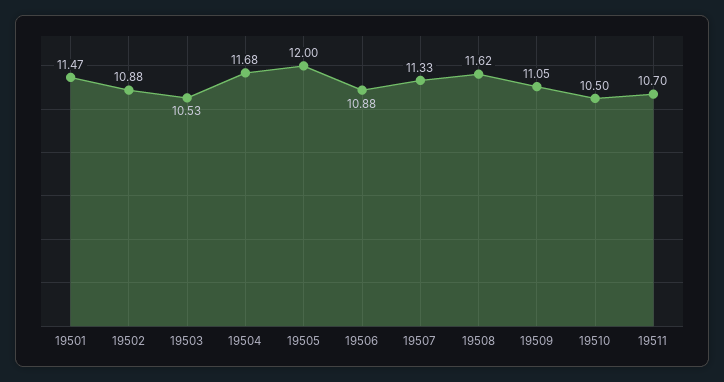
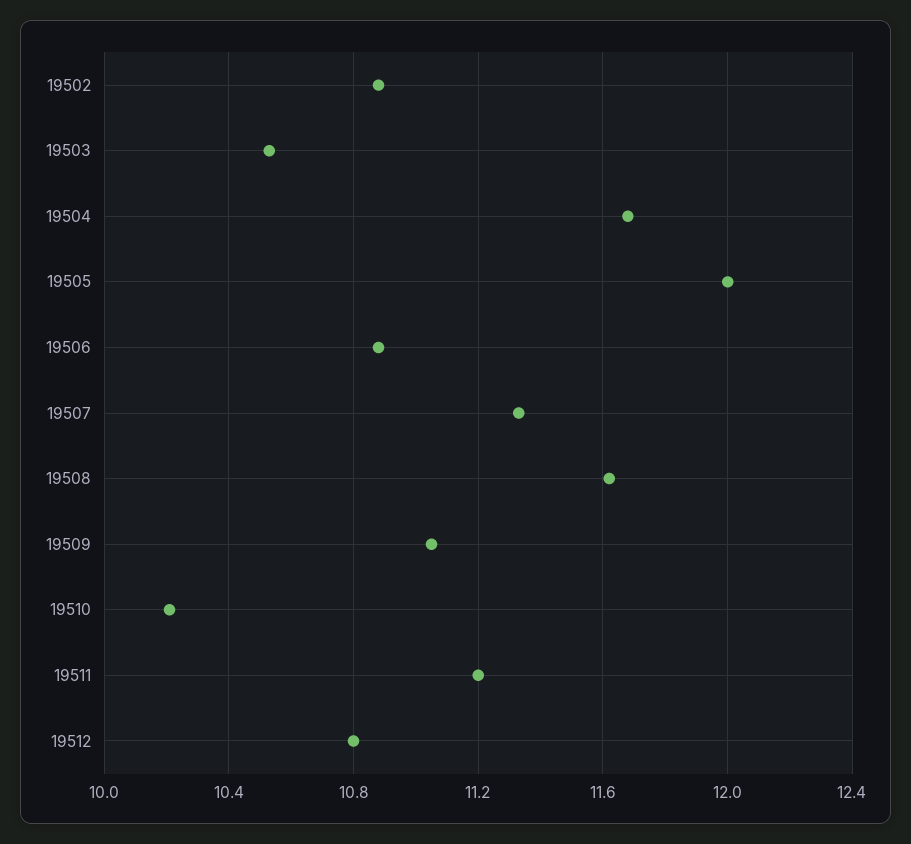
19501: 11.47 -> none
19510: 10.5 -> 10.2
19511: 10.7 -> 11.2
19512: none -> 10.8

